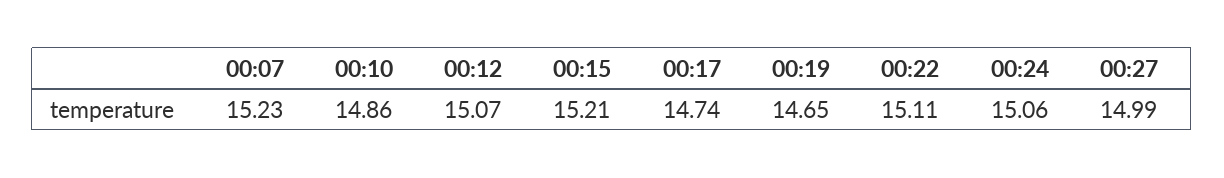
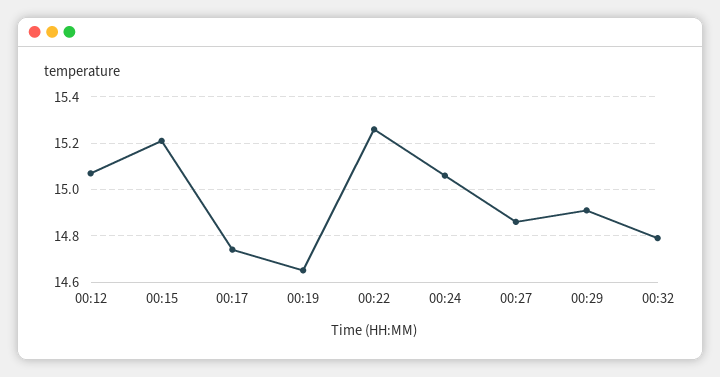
00:07: 15.23 -> none
00:10: 14.86 -> none
00:22: 15.11 -> 15.25
00:27: 14.99 -> 14.85
00:29: none -> 14.9
00:32: none -> 14.8

